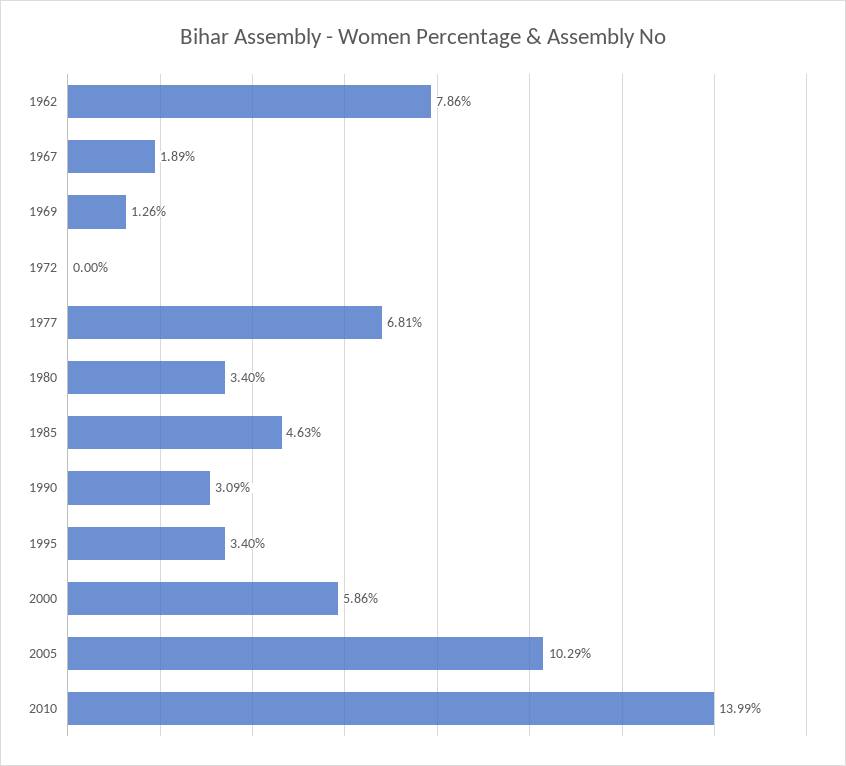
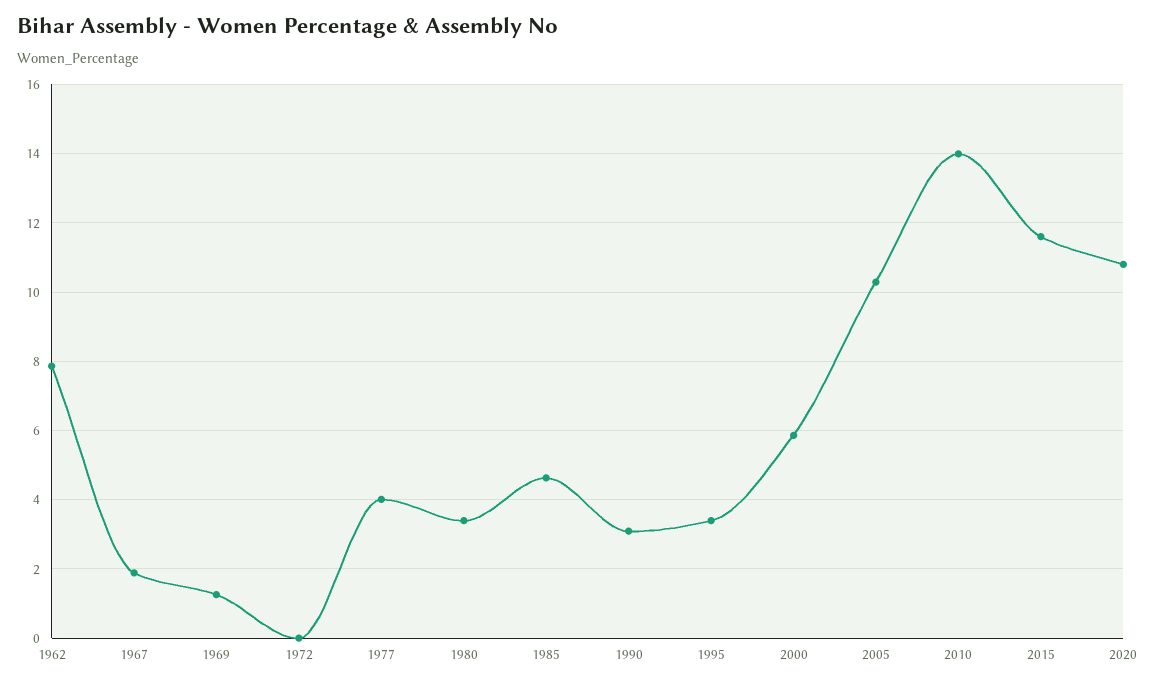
1977: 6.81 -> 4
2015: none -> 11.6
2020: none -> 10.8

